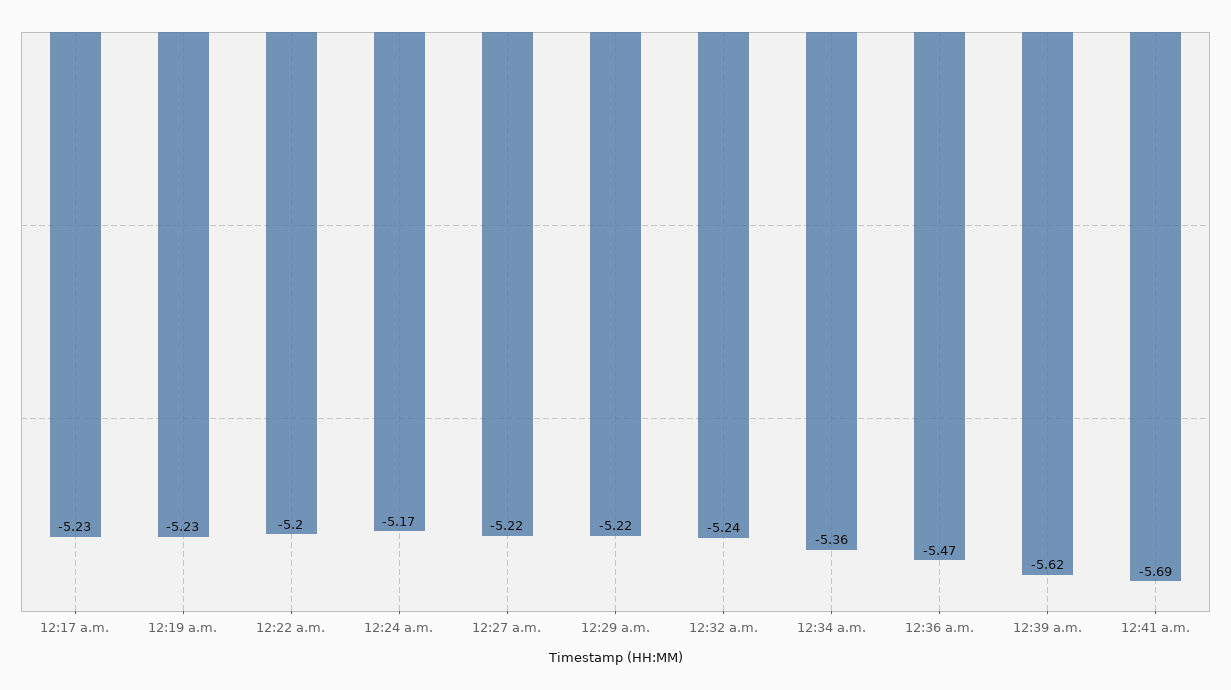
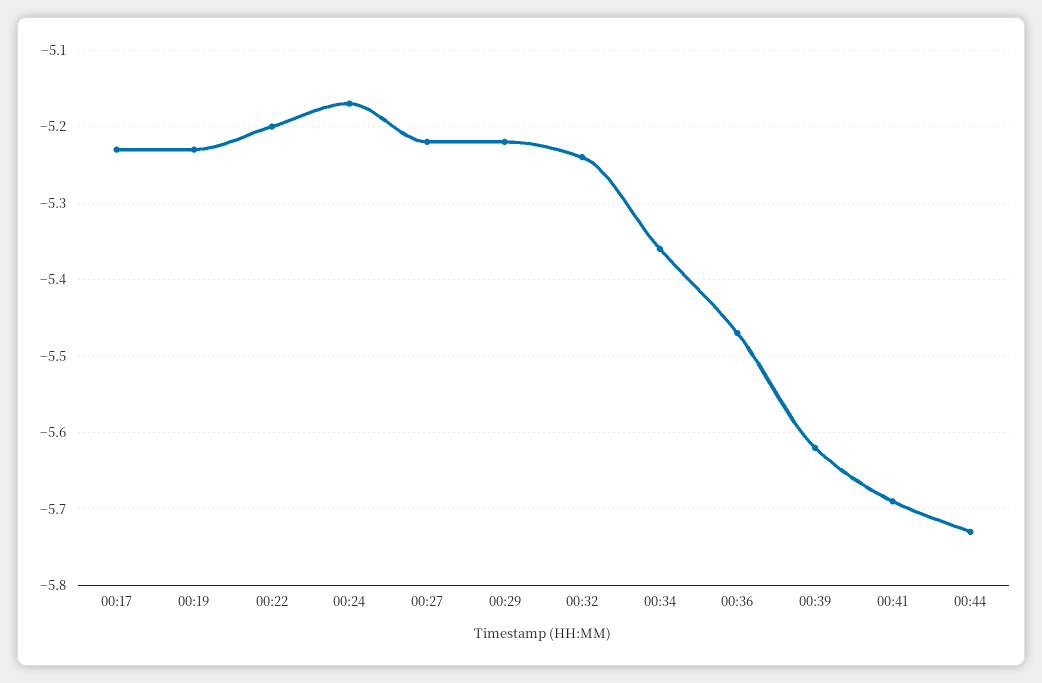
00:44: none -> -5.73

